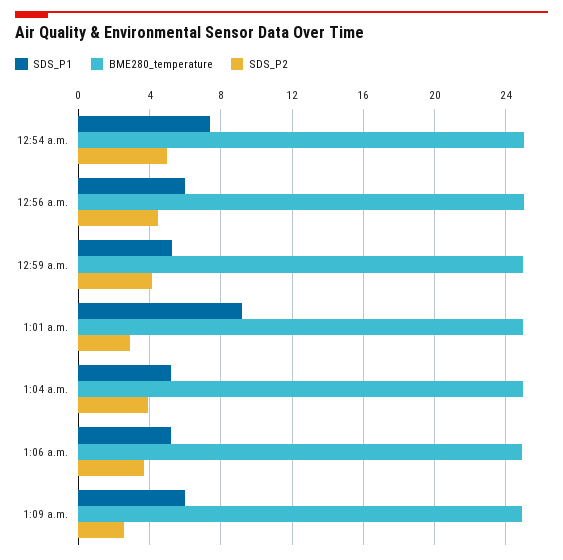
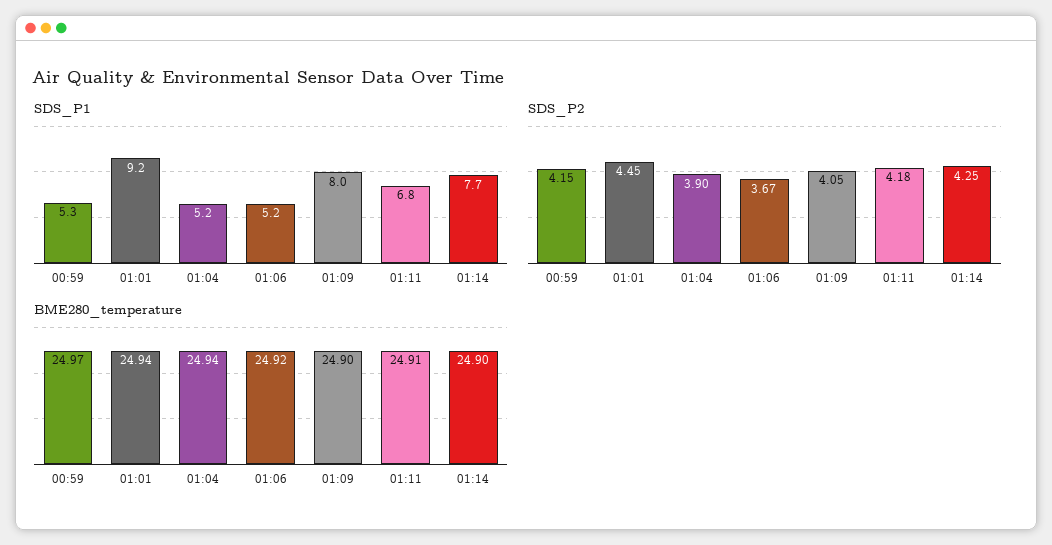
SDS_P1, 12:54 a.m.: 7.5 -> none
BME280_temperature, 12:54 a.m.: 25 -> none
SDS_P2, 12:54 a.m.: 5 -> none
SDS_P1, 12:56 a.m.: 6 -> none
BME280_temperature, 12:56 a.m.: 25 -> none
SDS_P2, 12:56 a.m.: 4.5 -> none
SDS_P2, 1:01 a.m.: 3 -> 4.45
SDS_P1, 1:09 a.m.: 6 -> 8
SDS_P2, 1:09 a.m.: 2.5 -> 4.05
SDS_P1, 01:11: none -> 6.8
SDS_P1, 01:14: none -> 7.7
SDS_P2, 01:11: none -> 4.18
SDS_P2, 01:14: none -> 4.25
BME280_temperature, 01:11: none -> 24.91
BME280_temperature, 01:14: none -> 24.9

